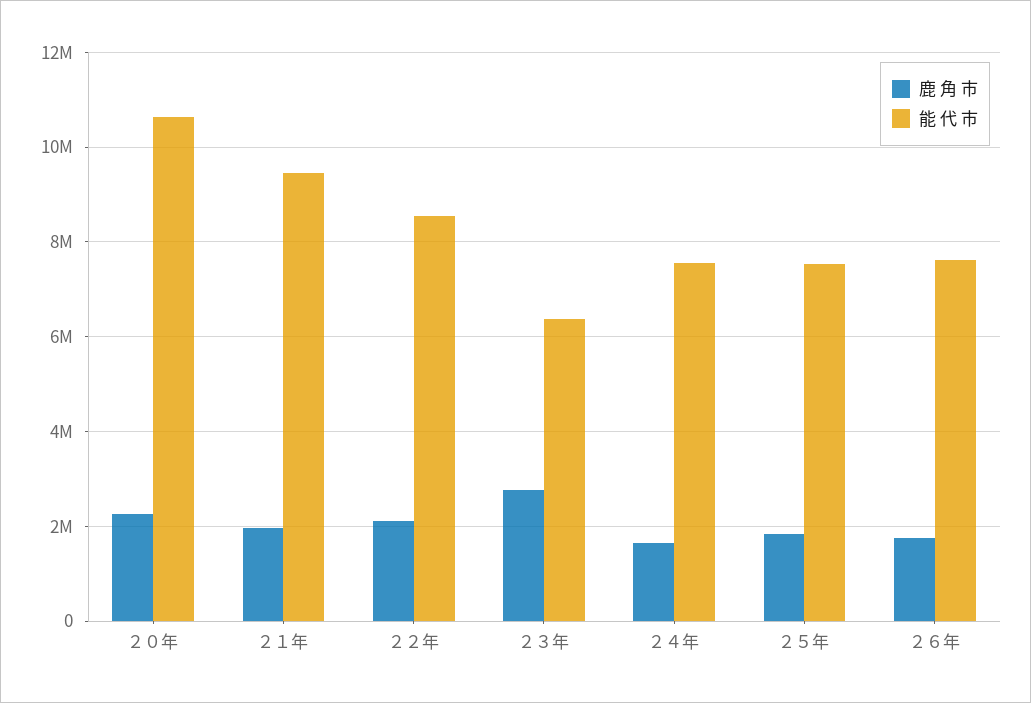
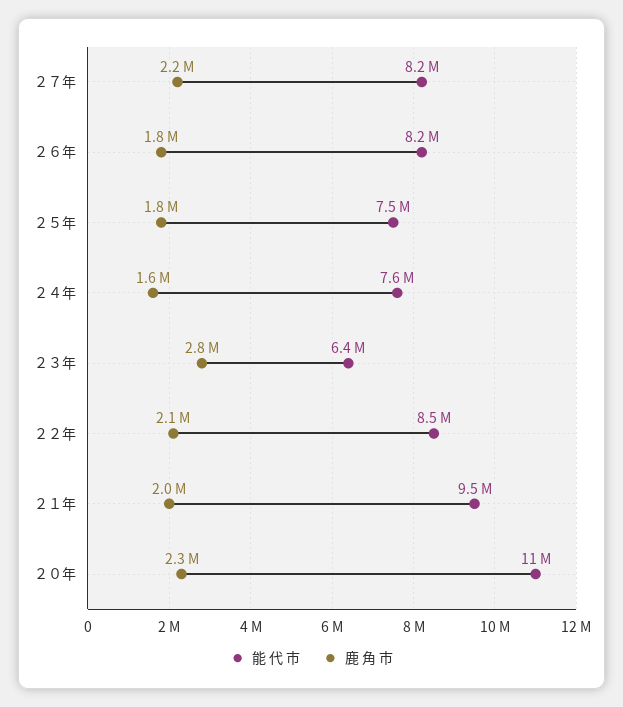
能 代 市, ２６年: 7600000 -> 8200000
能 代 市, ２７年: none -> 8200000
鹿 角 市, ２７年: none -> 2200000

